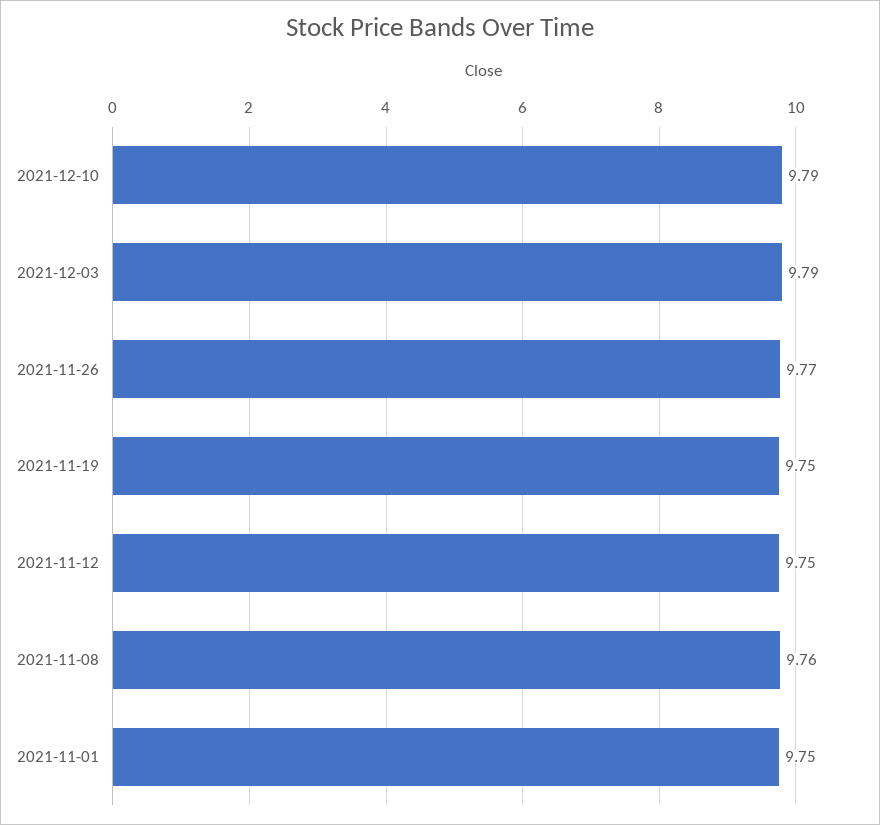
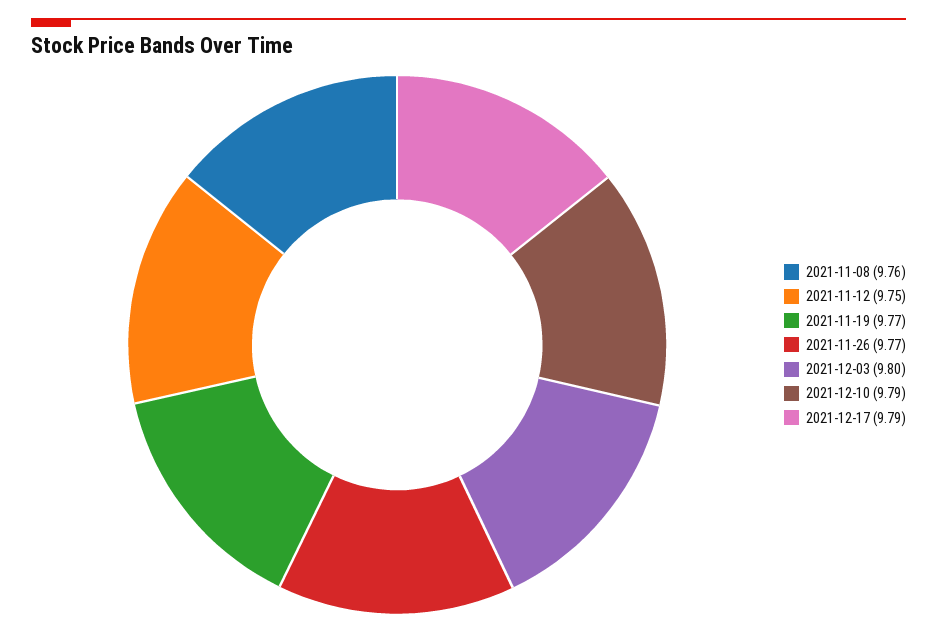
2021-12-03: 9.79 -> 9.8
2021-11-19: 9.75 -> 9.77
2021-11-01: 9.75 -> none
2021-12-17: none -> 9.79

